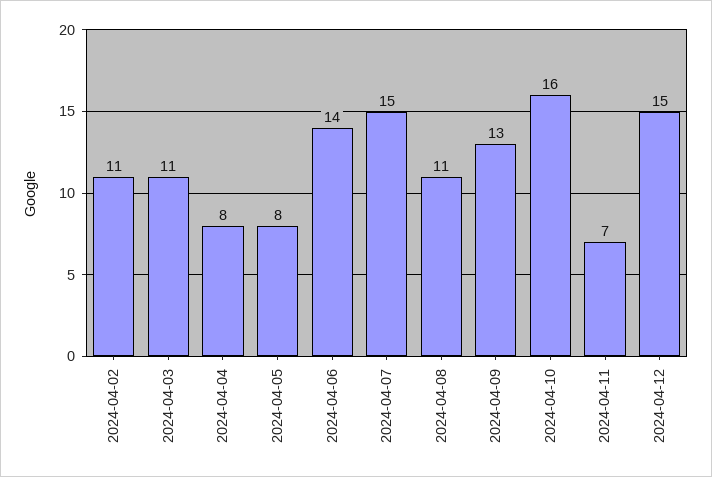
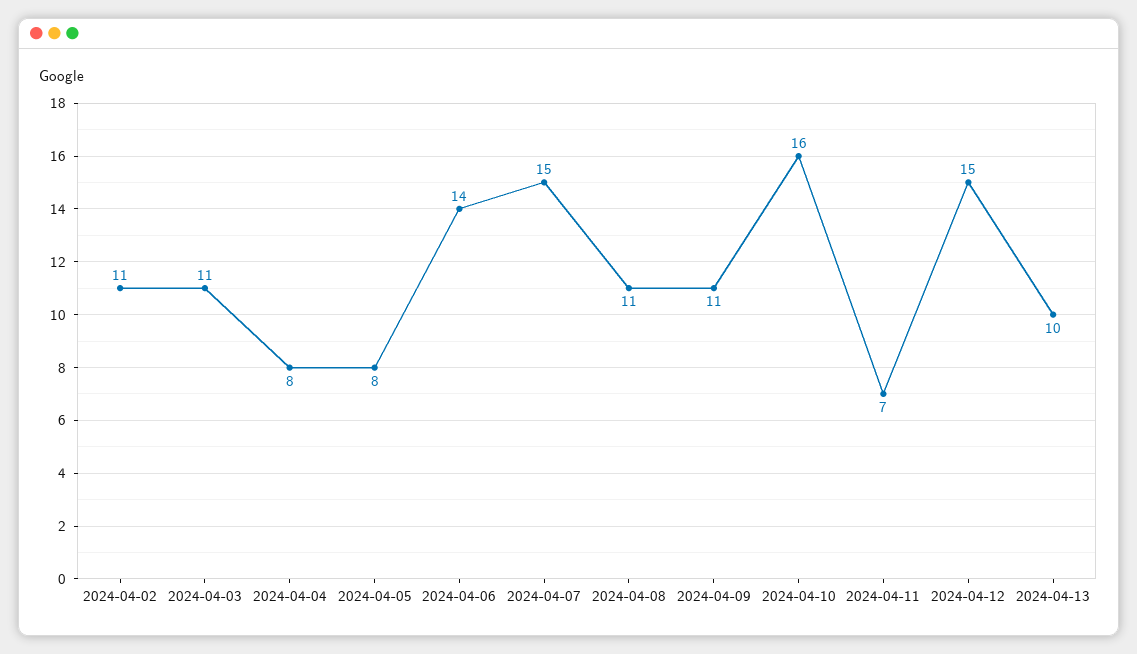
2024-04-09: 13 -> 11
2024-04-13: none -> 10

